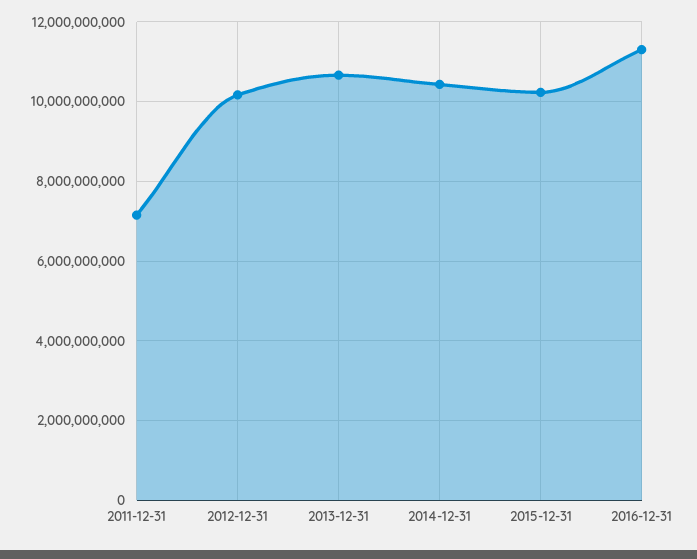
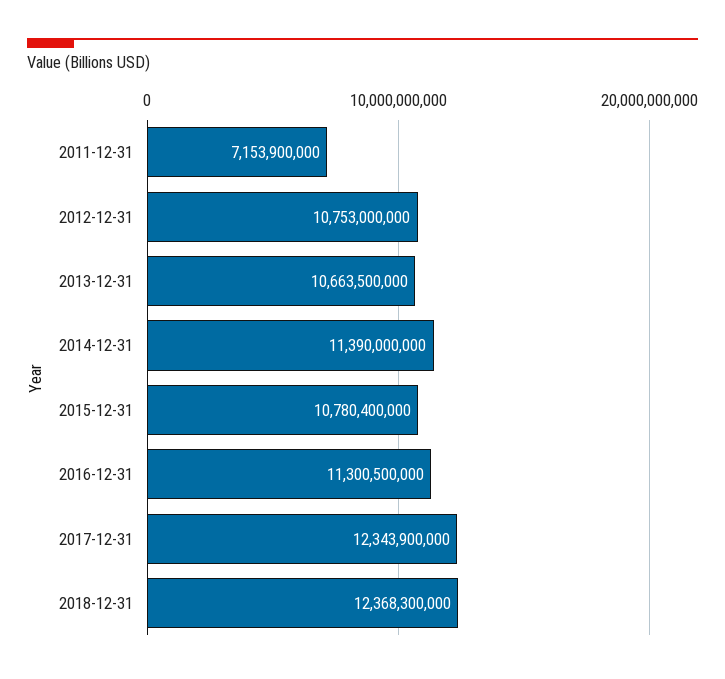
2012-12-31: 10200000000 -> 10753000000
2014-12-31: 10400000000 -> 11390000000
2015-12-31: 10200000000 -> 10780400000
2017-12-31: none -> 12343900000
2018-12-31: none -> 12368300000

